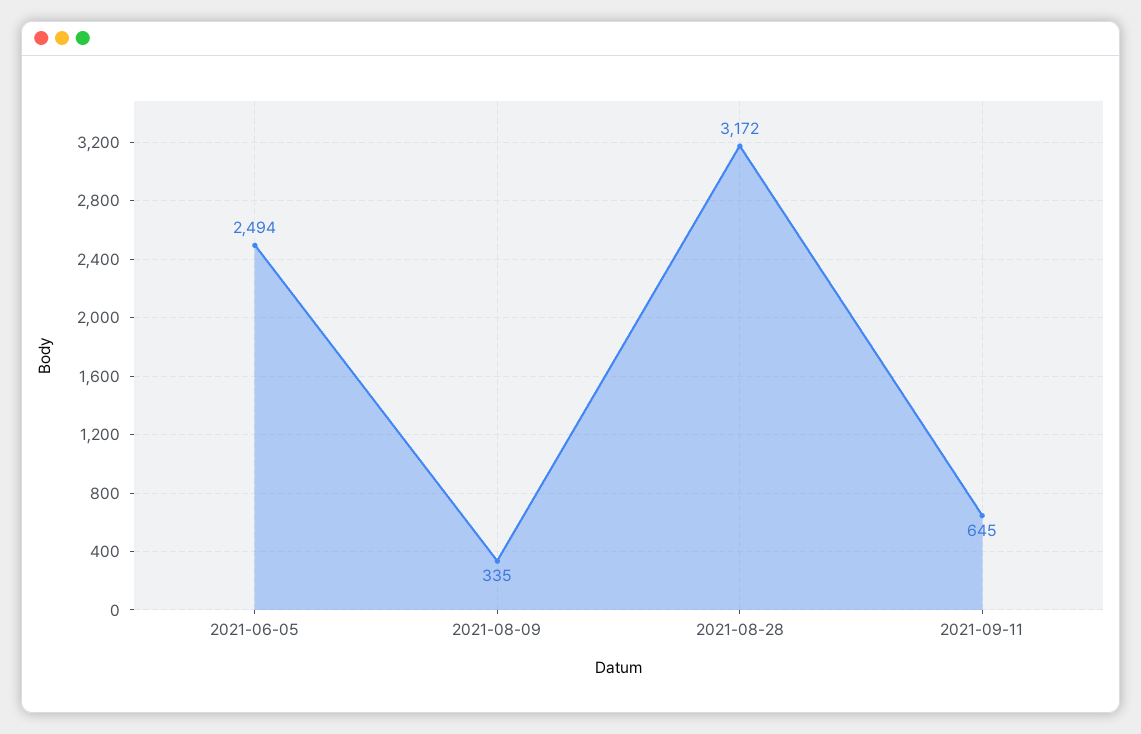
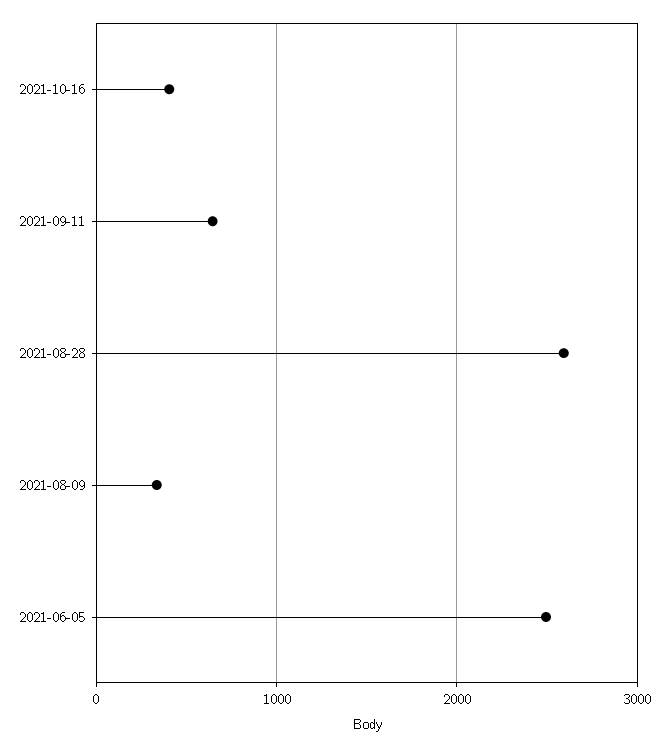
2021-08-28: 3172 -> 2600
2021-10-16: none -> 400

